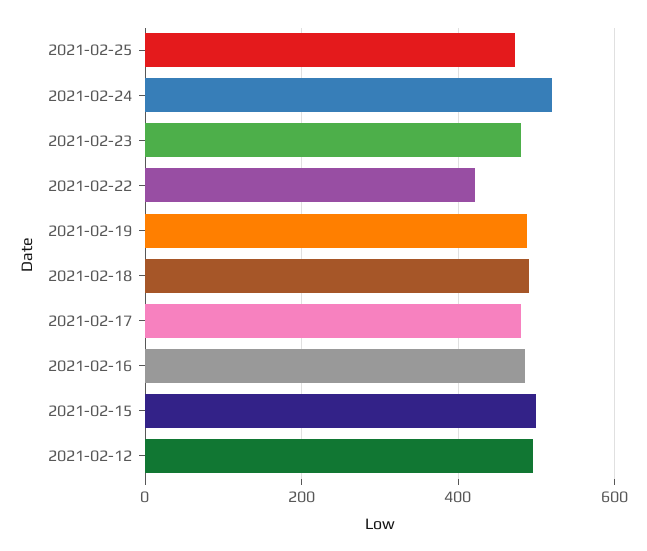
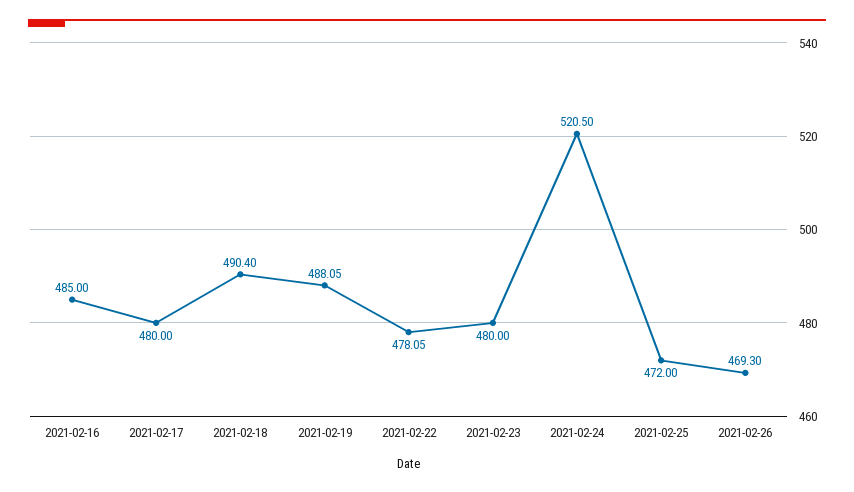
2021-02-22: 420 -> 478.05
2021-02-15: 500 -> none
2021-02-12: 500 -> none
2021-02-26: none -> 469.3

